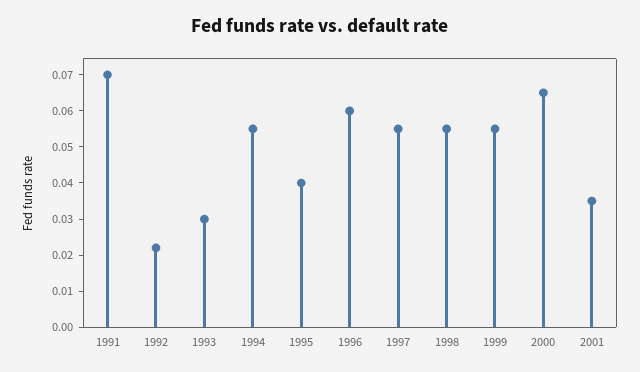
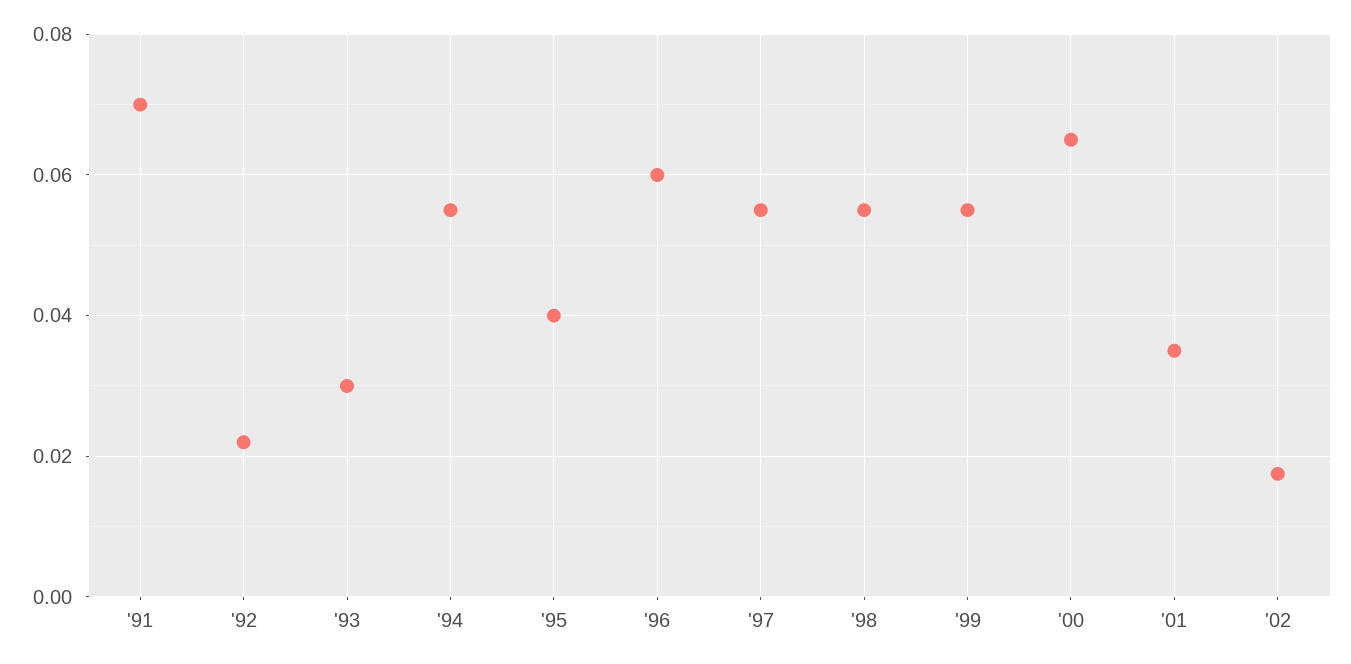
'02: none -> 0.018

